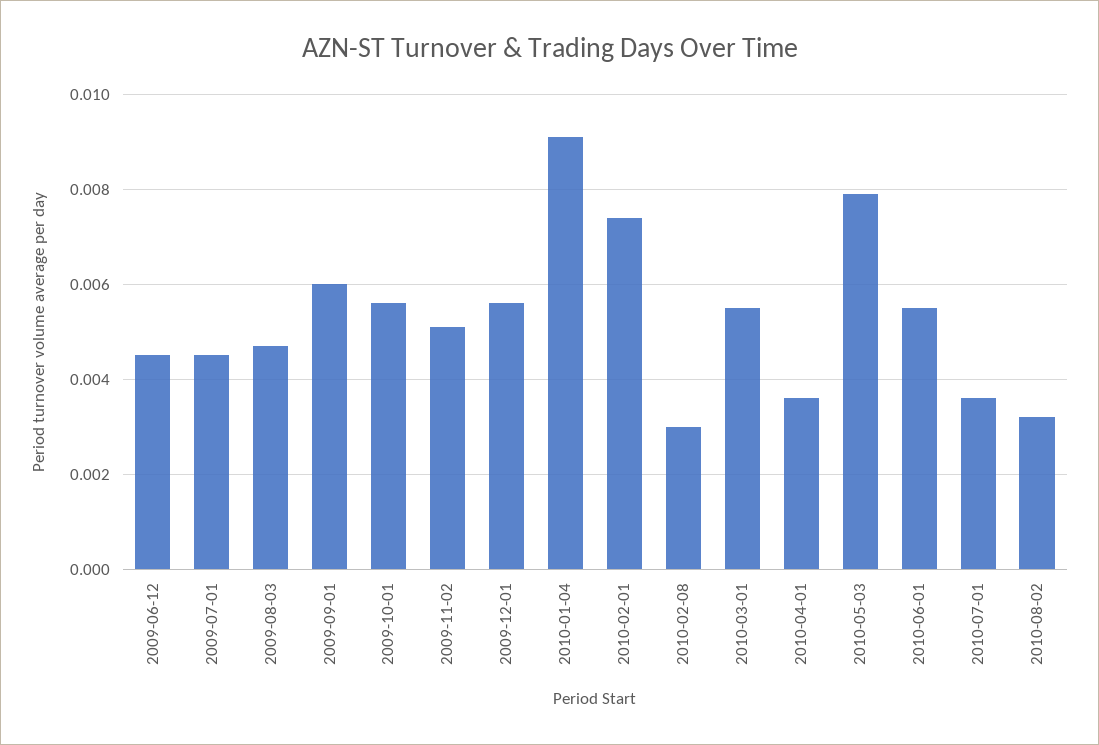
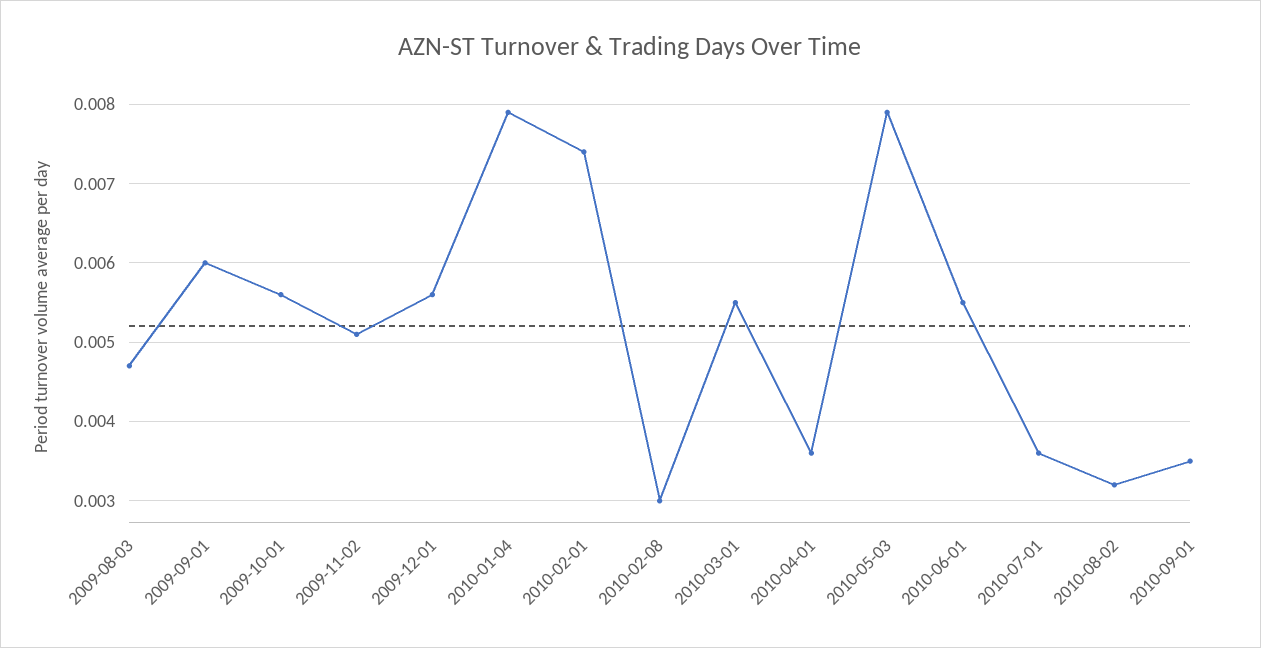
2009-06-12: 0.0045 -> none
2009-07-01: 0.0045 -> none
2010-01-04: 0.009 -> 0.0079
2010-09-01: none -> 0.0035

